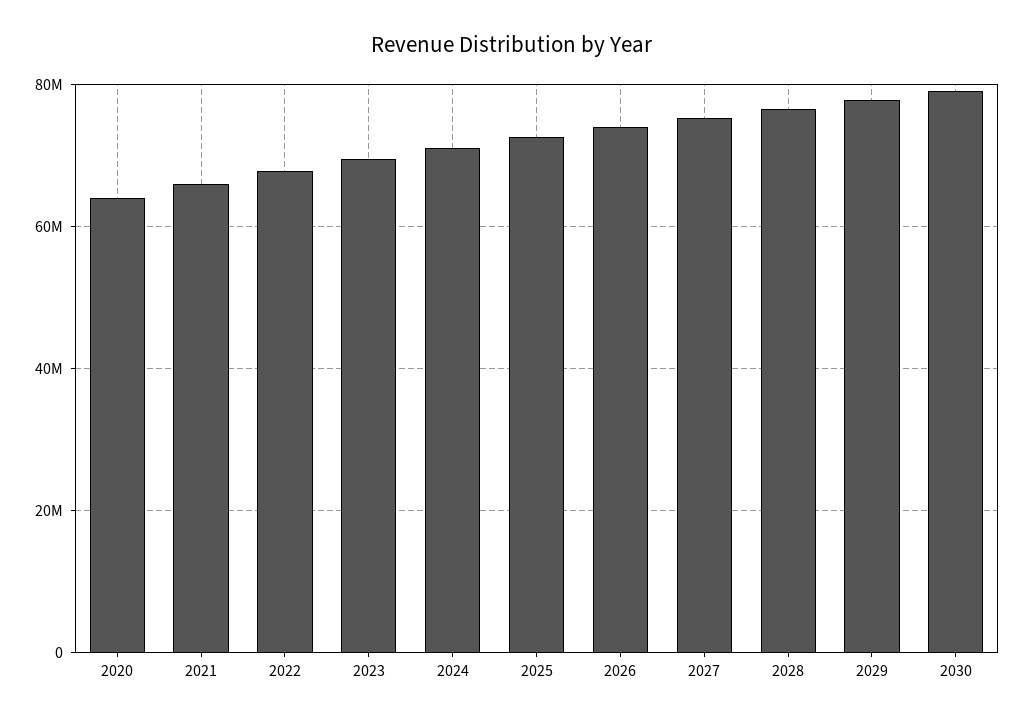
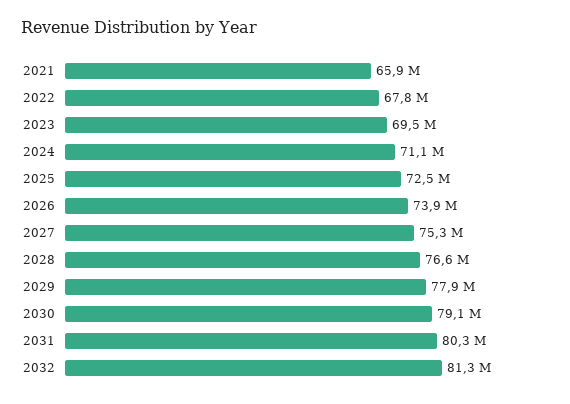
2020: 64000000 -> none
2031: none -> 80300000
2032: none -> 81300000

